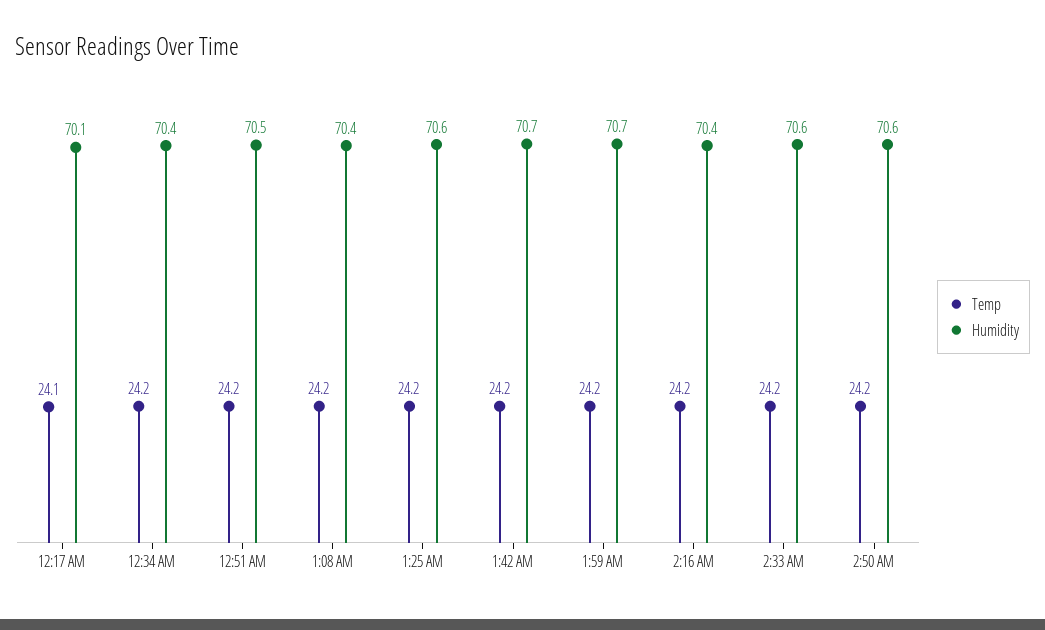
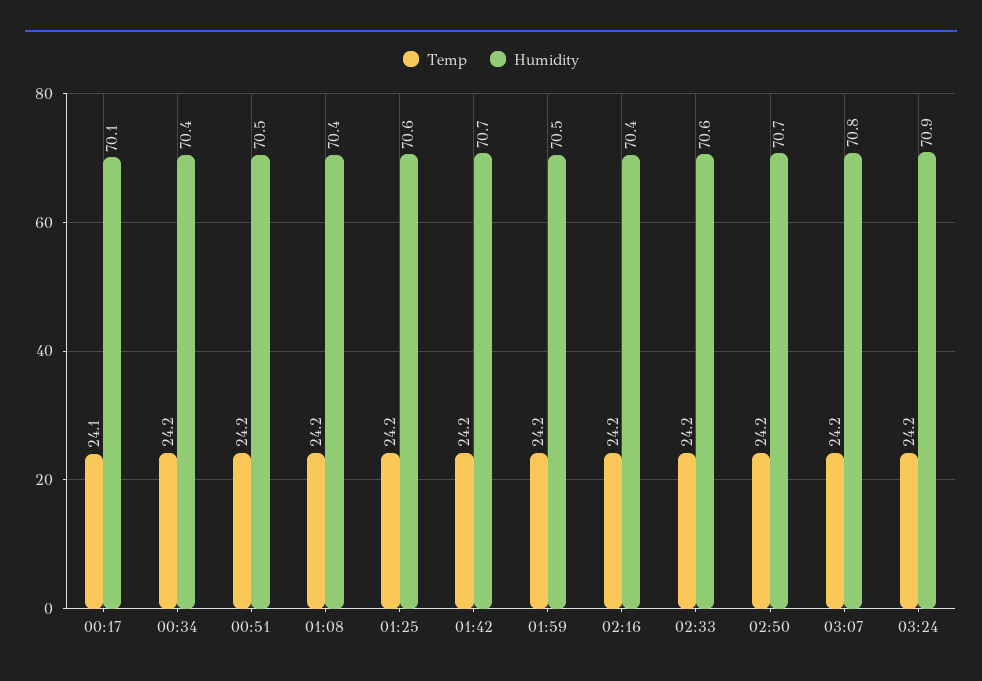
Humidity, 1:59 AM: 70.7 -> 70.5
Humidity, 2:50 AM: 70.6 -> 70.7
Temp, 03:07: none -> 24.2
Humidity, 03:07: none -> 70.8
Temp, 03:24: none -> 24.2
Humidity, 03:24: none -> 70.9

